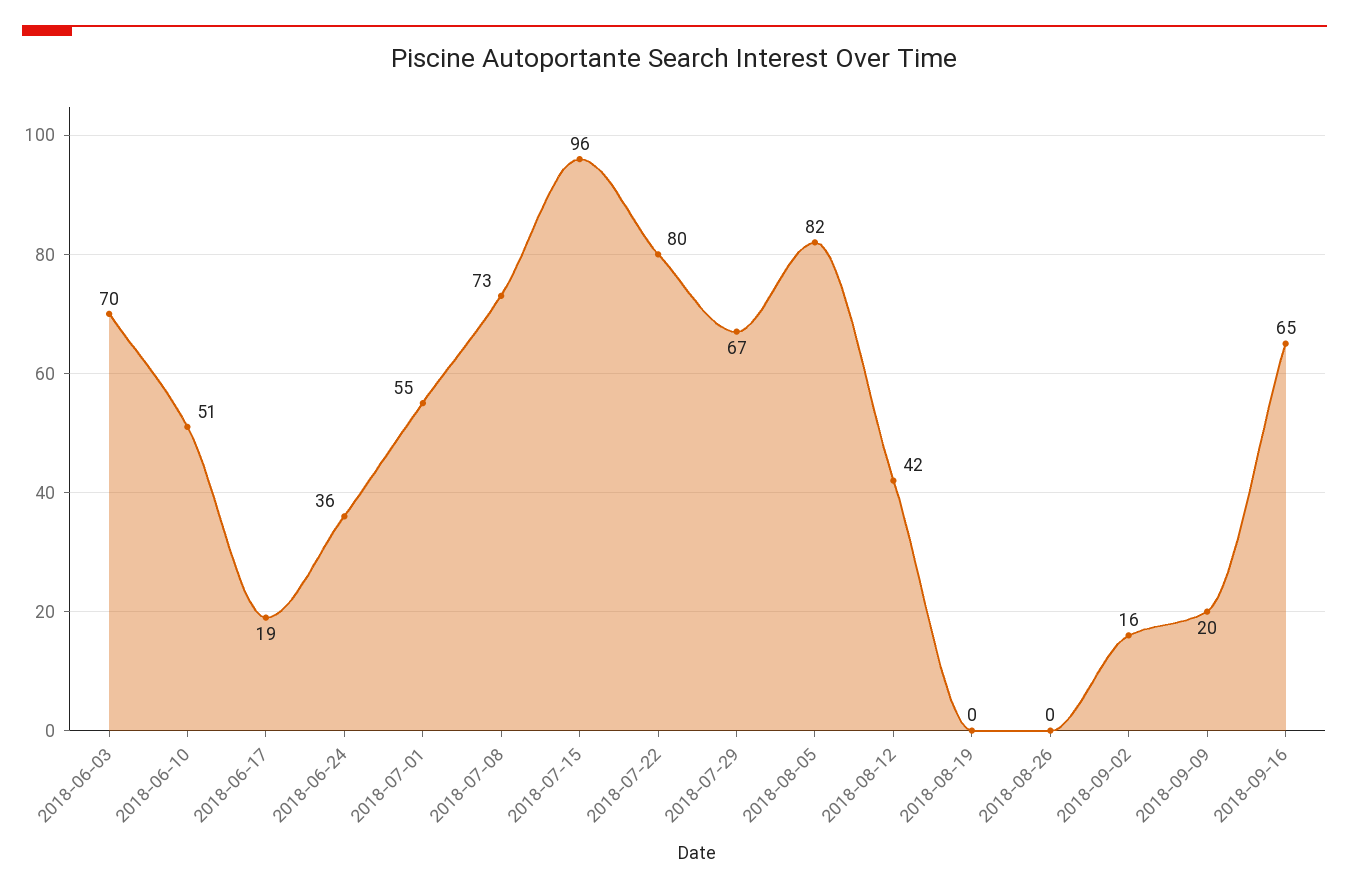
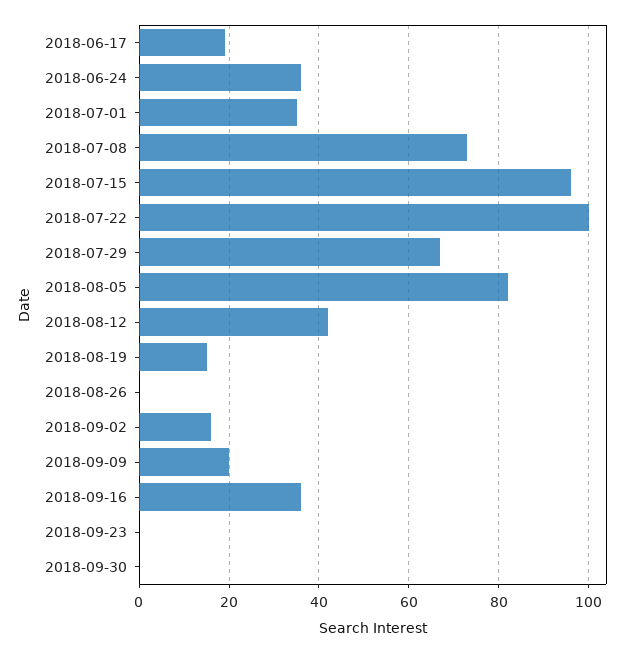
2018-06-03: 70 -> none
2018-06-10: 51 -> none
2018-07-01: 55 -> 35
2018-07-22: 80 -> 100
2018-08-19: 0 -> 15
2018-09-16: 65 -> 35
2018-09-23: none -> 0
2018-09-30: none -> 0

